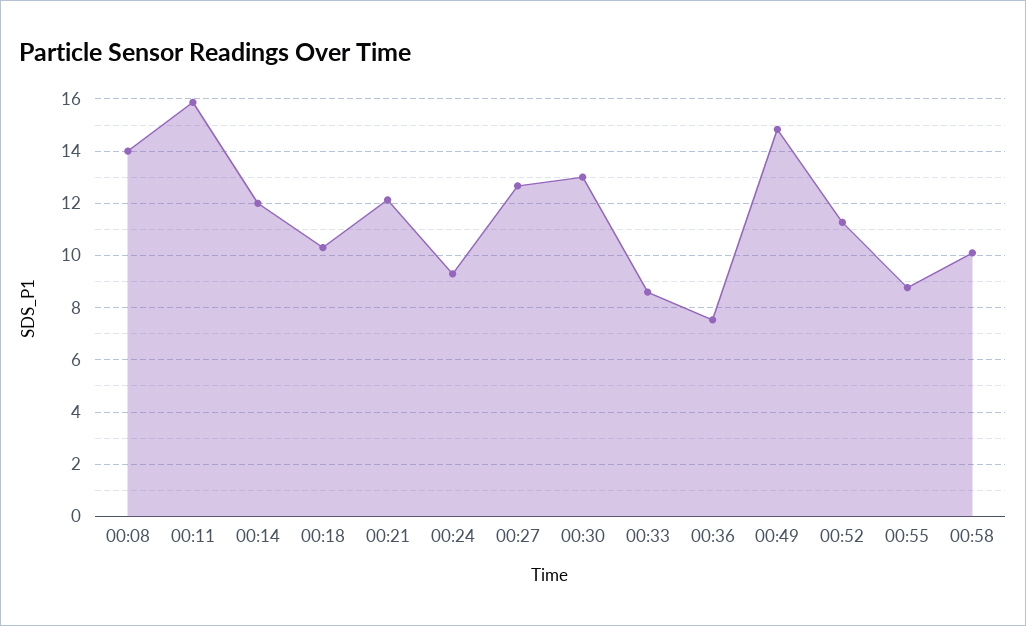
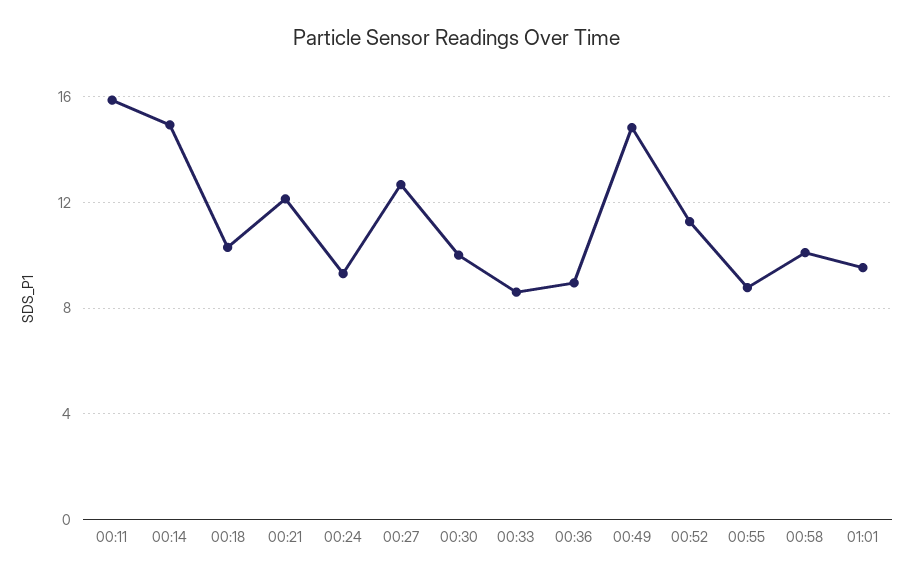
00:08: 14 -> none
00:14: 12 -> 15
00:30: 13 -> 10
00:36: 7.5 -> 9
01:01: none -> 9.5

